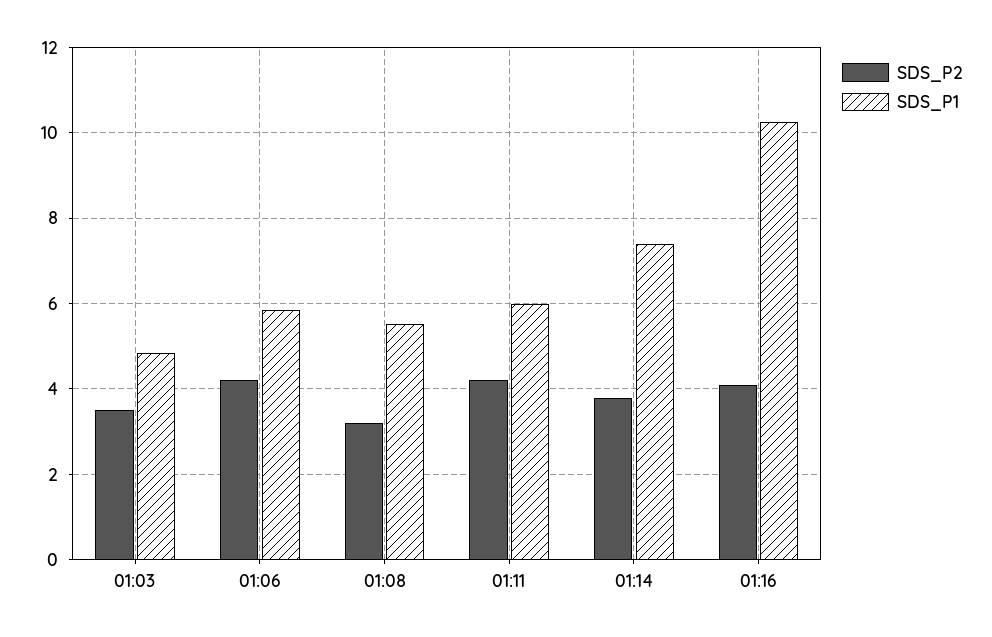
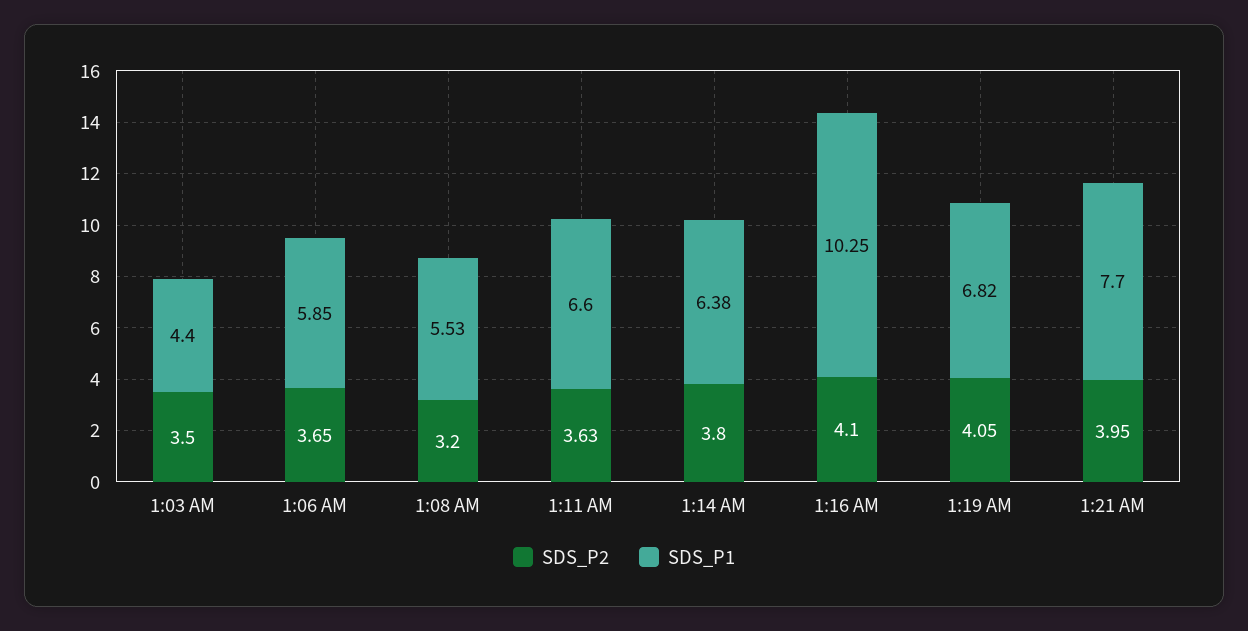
SDS_P1, 01:03: 4.8 -> 4.4
SDS_P2, 01:06: 4.2 -> 3.65
SDS_P2, 01:11: 4.2 -> 3.63
SDS_P1, 01:11: 6 -> 6.6
SDS_P1, 01:14: 7.4 -> 6.38
SDS_P2, 1:19 AM: none -> 4.05
SDS_P1, 1:19 AM: none -> 6.82
SDS_P2, 1:21 AM: none -> 3.95
SDS_P1, 1:21 AM: none -> 7.7

